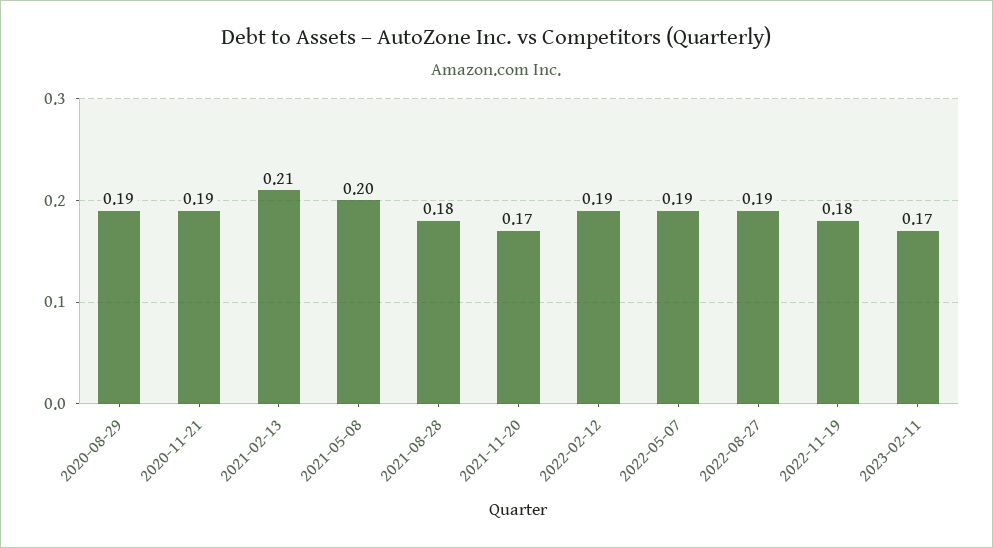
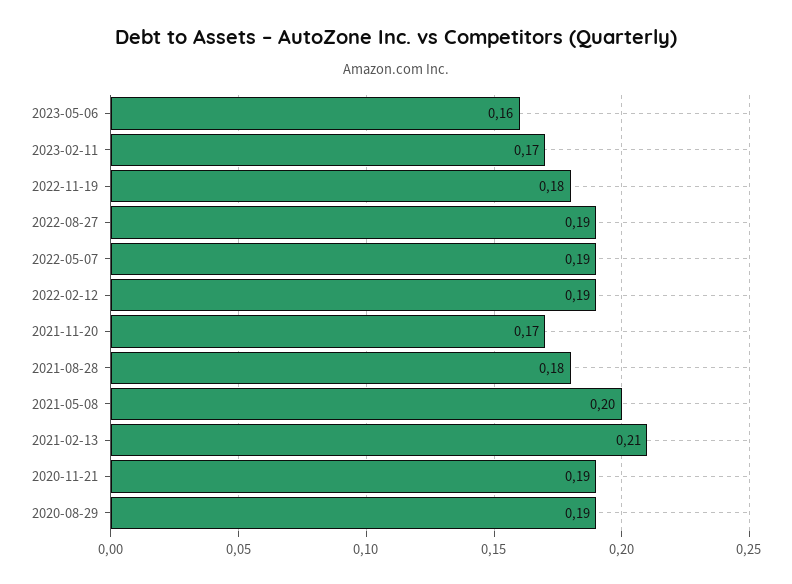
2023-05-06: none -> 0.16

